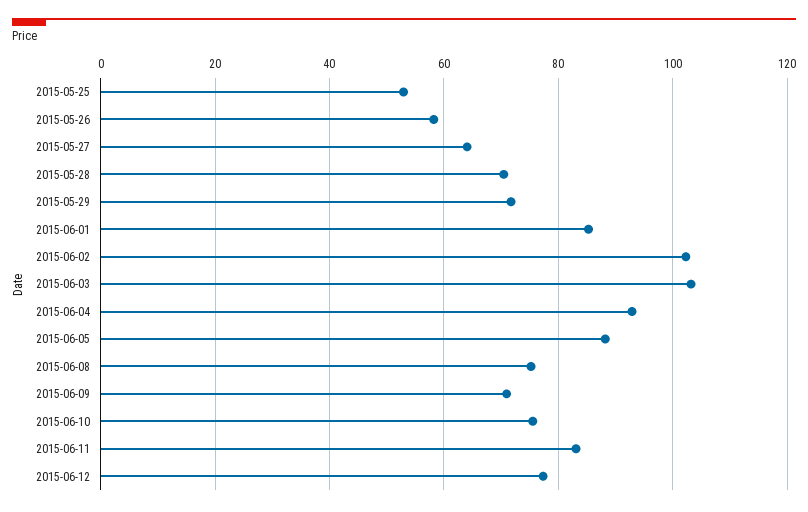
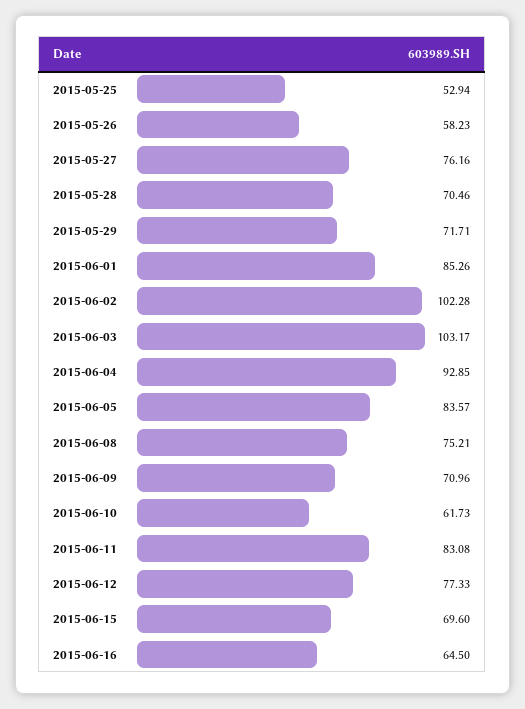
2015-05-27: 64 -> 76.16
2015-06-05: 88 -> 83.57
2015-06-10: 76 -> 61.73
2015-06-15: none -> 69.6
2015-06-16: none -> 64.5

